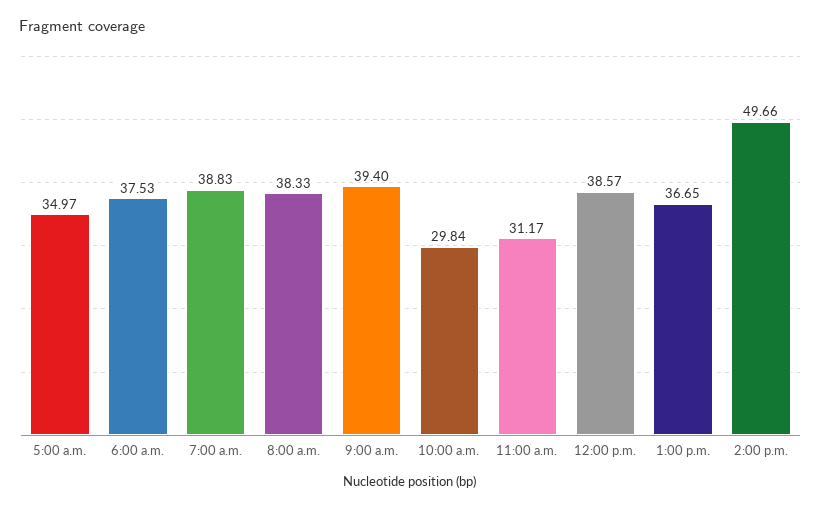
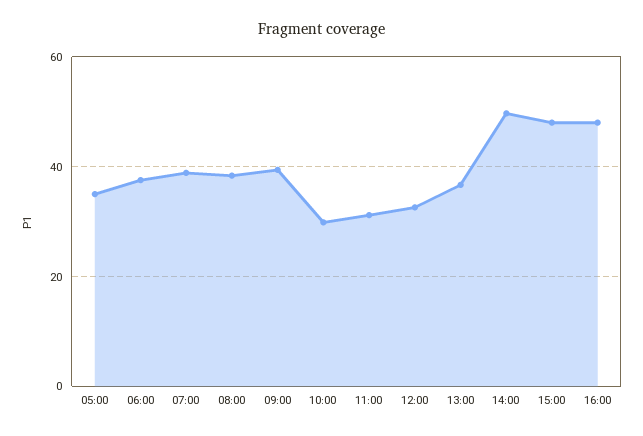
12:00 p.m.: 38.57 -> 32
15:00: none -> 48
16:00: none -> 48

